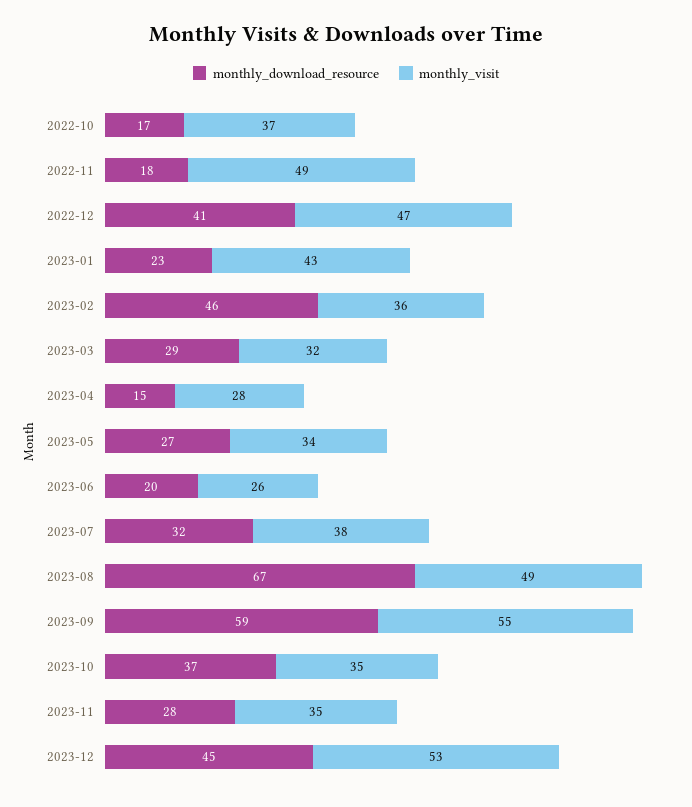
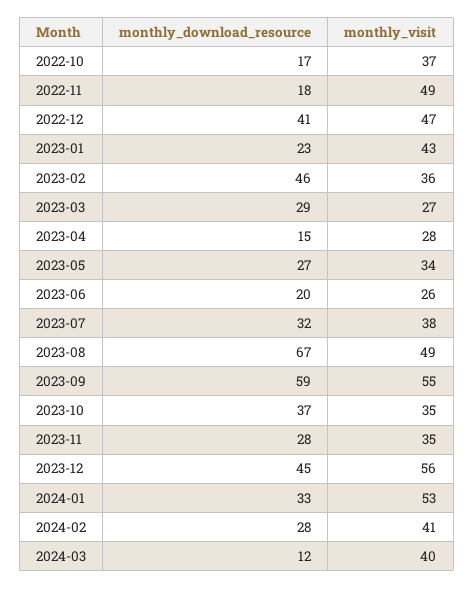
monthly_visit, 2023-03: 32 -> 27
monthly_visit, 2023-12: 53 -> 56
monthly_download_resource, 2024-01: none -> 33
monthly_visit, 2024-01: none -> 53
monthly_download_resource, 2024-02: none -> 28
monthly_visit, 2024-02: none -> 41
monthly_download_resource, 2024-03: none -> 12
monthly_visit, 2024-03: none -> 40

